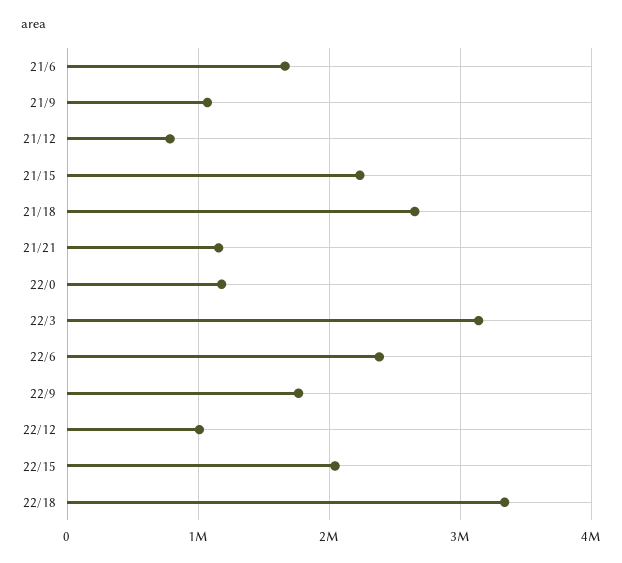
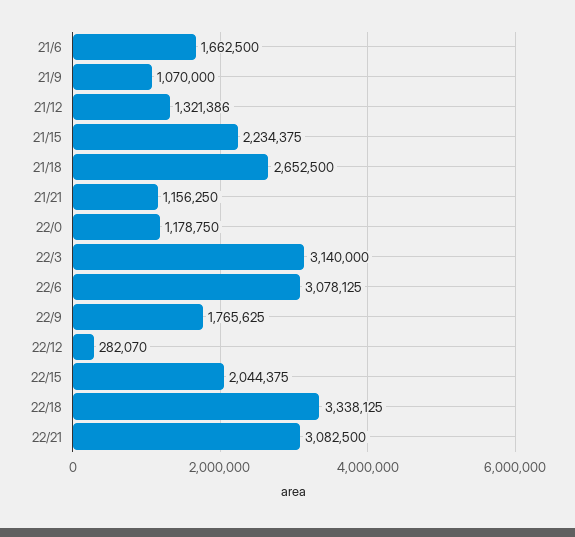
21/12: 800000 -> 1321386
22/6: 2400000 -> 3078125
22/12: 1000000 -> 282070
22/21: none -> 3082500

